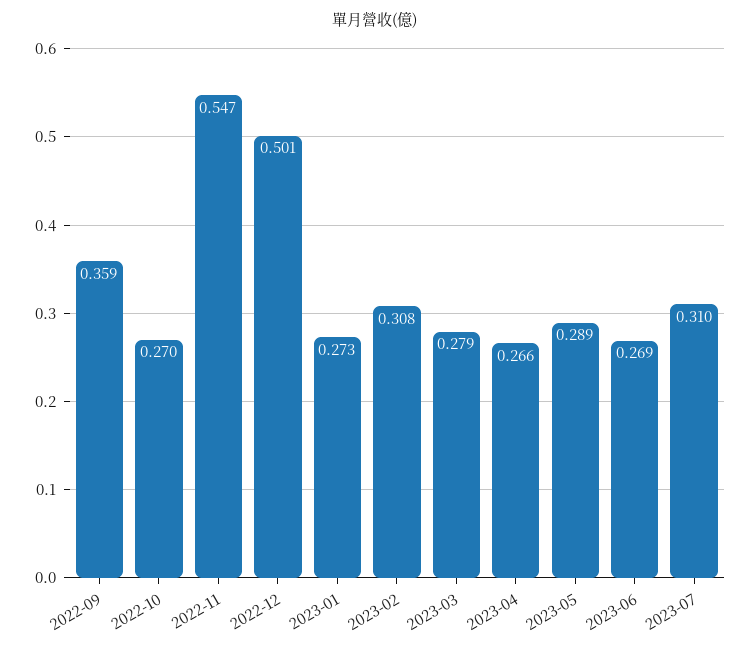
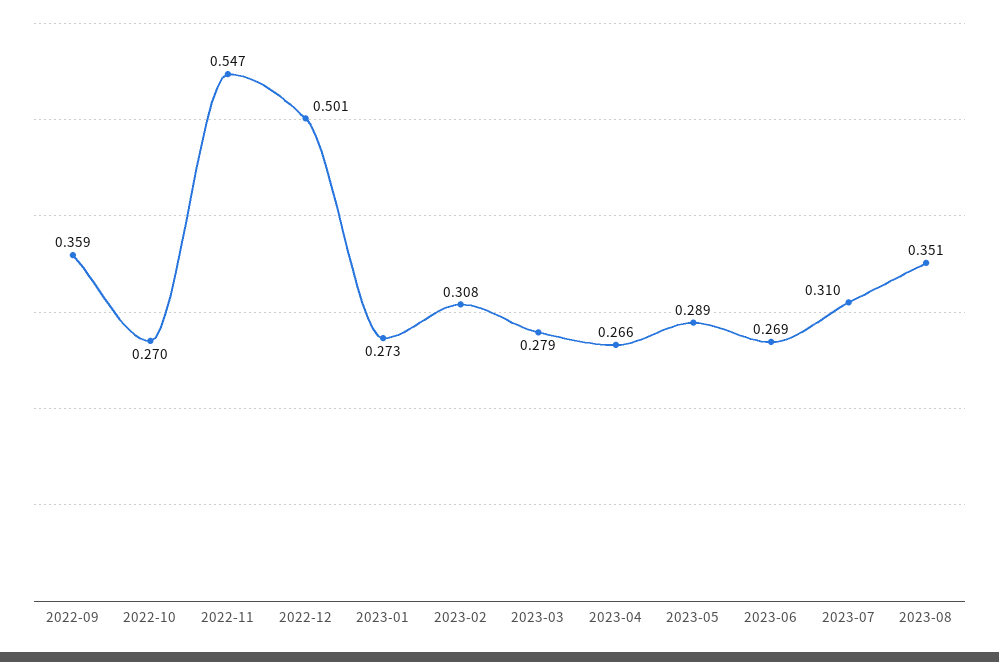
2023-08: none -> 0.351

